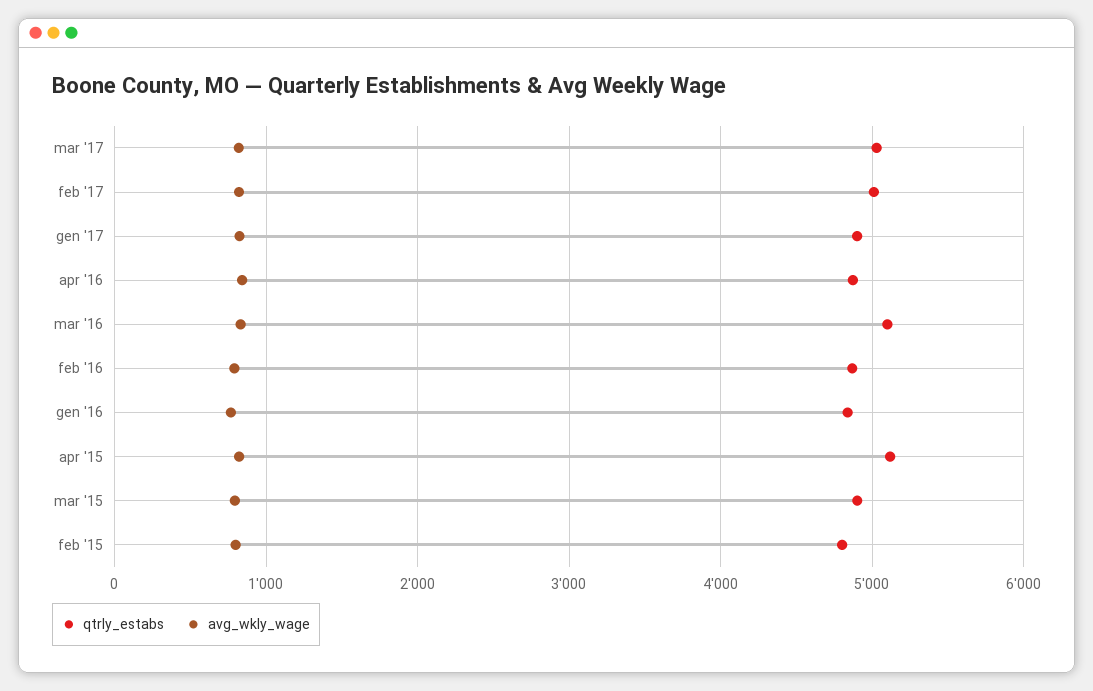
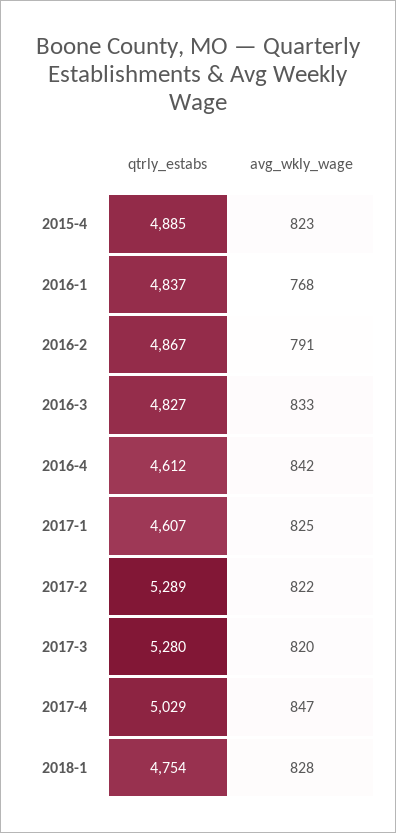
qtrly_estabs, mar '17: 5000 -> 5280
qtrly_estabs, feb '17: 5000 -> 5289
qtrly_estabs, gen '17: 4900 -> 4607
qtrly_estabs, apr '16: 4900 -> 4612
qtrly_estabs, mar '16: 5100 -> 4827
qtrly_estabs, apr '15: 5100 -> 4885
qtrly_estabs, mar '15: 4900 -> none
avg_wkly_wage, mar '15: 800 -> none
qtrly_estabs, feb '15: 4800 -> none
avg_wkly_wage, feb '15: 800 -> none
qtrly_estabs, 2017-4: none -> 5029
avg_wkly_wage, 2017-4: none -> 847
qtrly_estabs, 2018-1: none -> 4754
avg_wkly_wage, 2018-1: none -> 828

